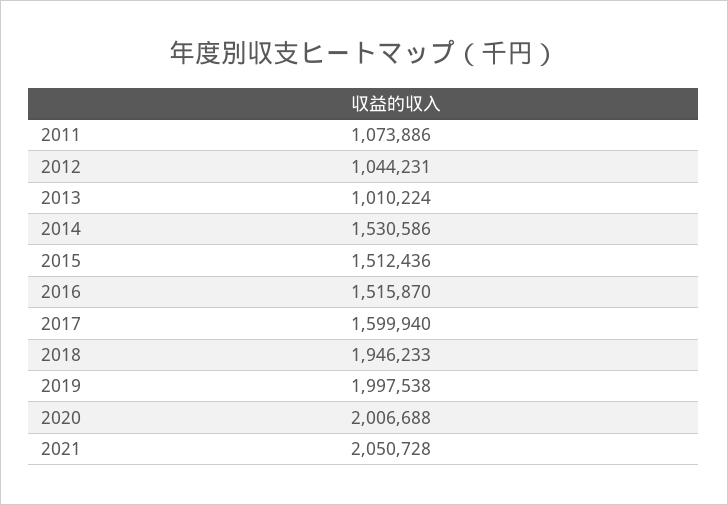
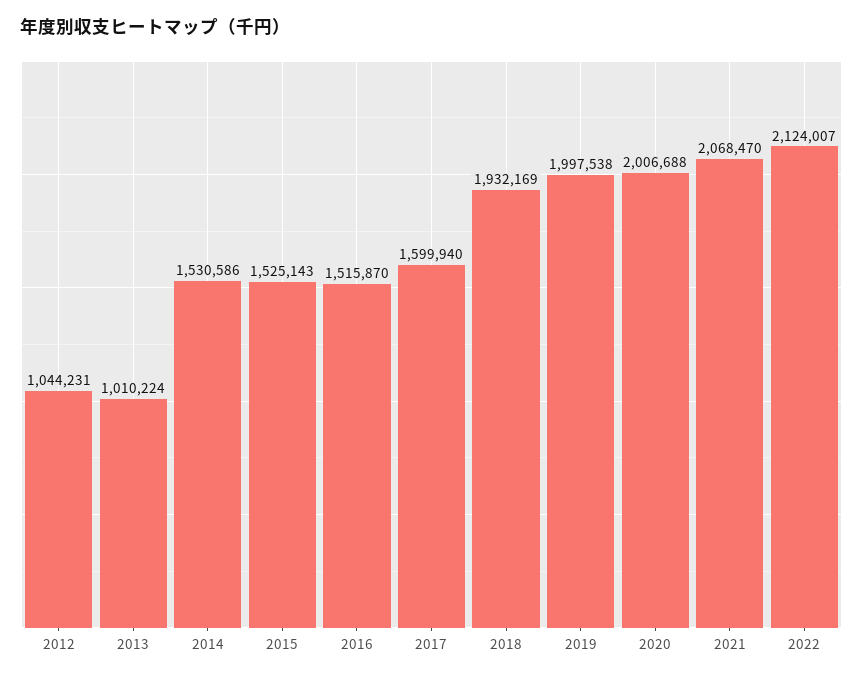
2011: 1073886 -> none
2015: 1512436 -> 1525143
2018: 1946233 -> 1932169
2021: 2050728 -> 2068470
2022: none -> 2124007

